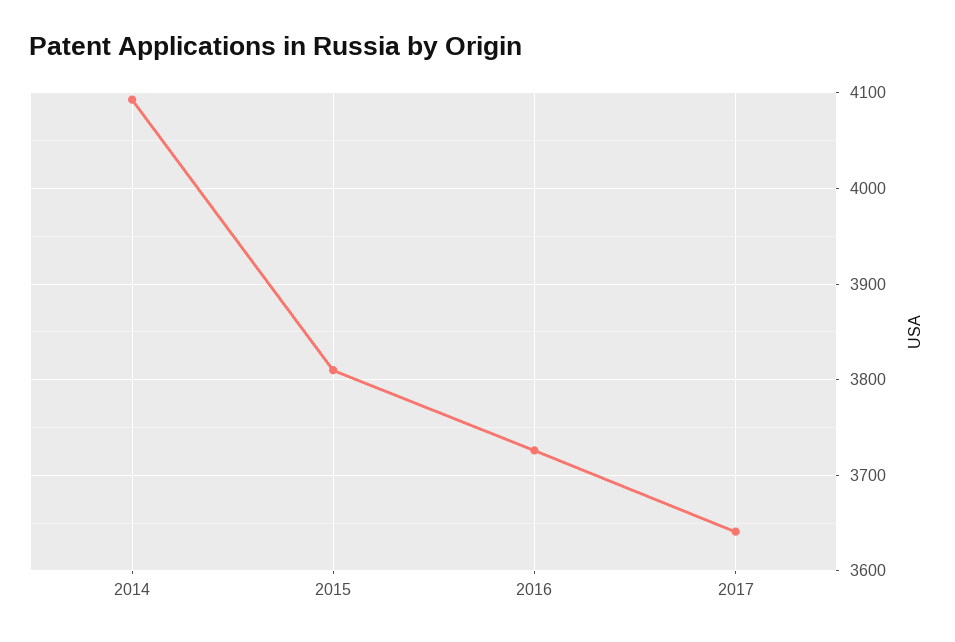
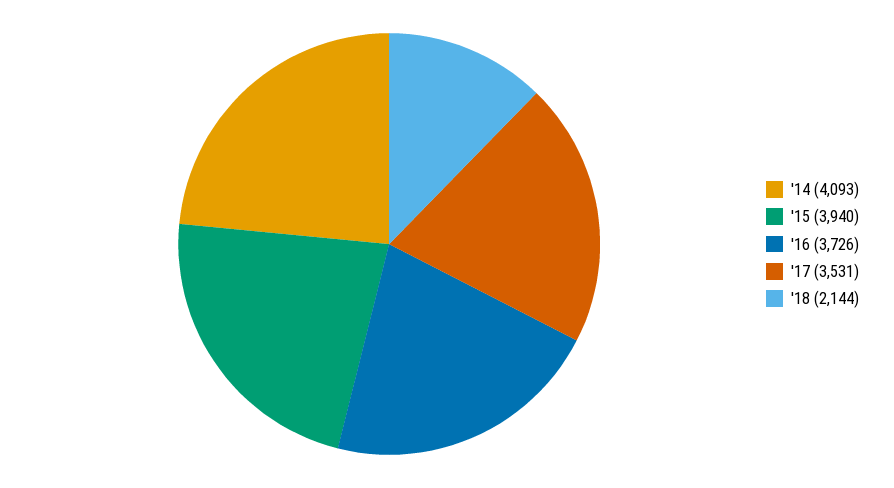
2015: 3810 -> 3940
2017: 3640 -> 3531
'18: none -> 2144

